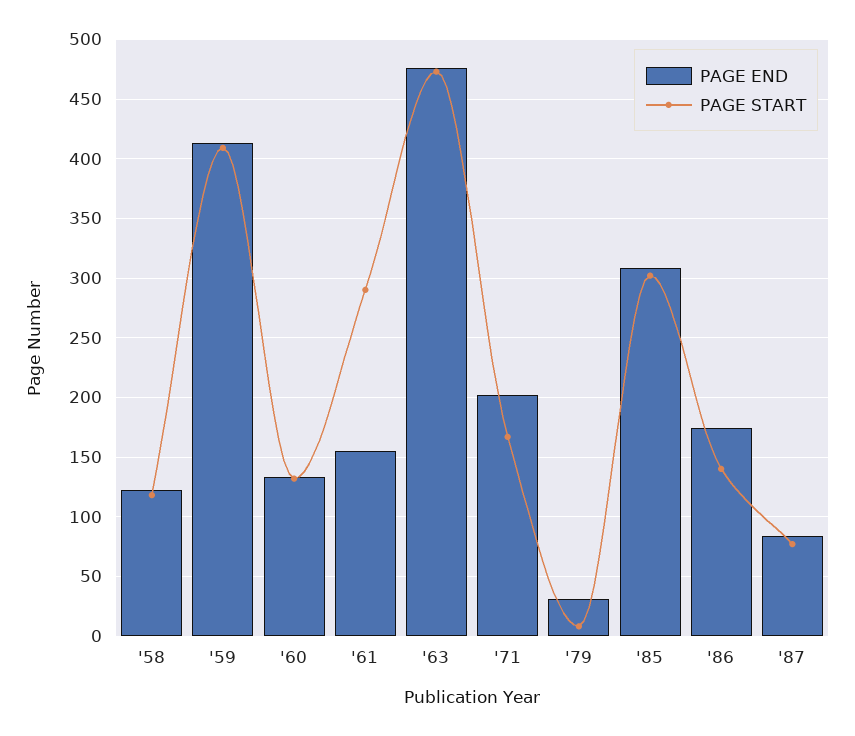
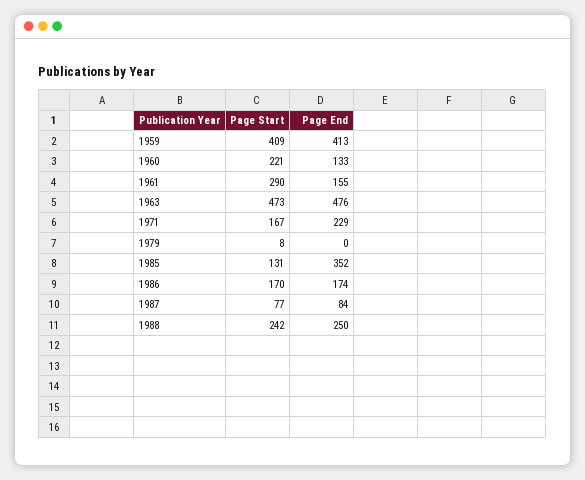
PAGE END, '58: 120 -> none
PAGE START, '58: 120 -> none
PAGE START, '60: 130 -> 221
PAGE END, '71: 200 -> 229
PAGE END, '79: 30 -> 0
PAGE END, '85: 310 -> 352
PAGE START, '85: 300 -> 131
PAGE START, '86: 140 -> 170
PAGE START, 1988: none -> 242
PAGE END, 1988: none -> 250

